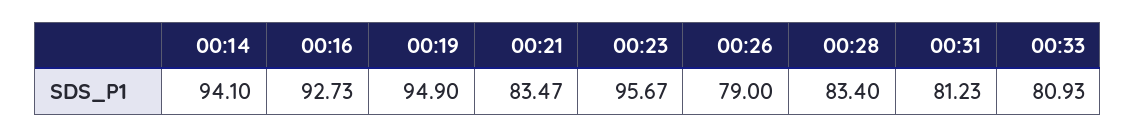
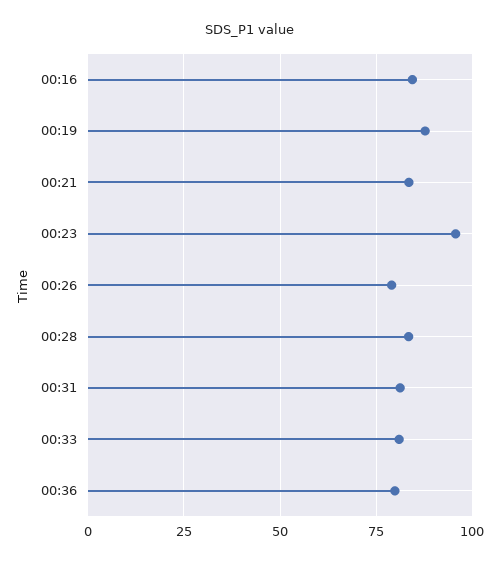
00:14: 94.1 -> none
00:16: 92.73 -> 85
00:19: 94.9 -> 87.5
00:36: none -> 80

